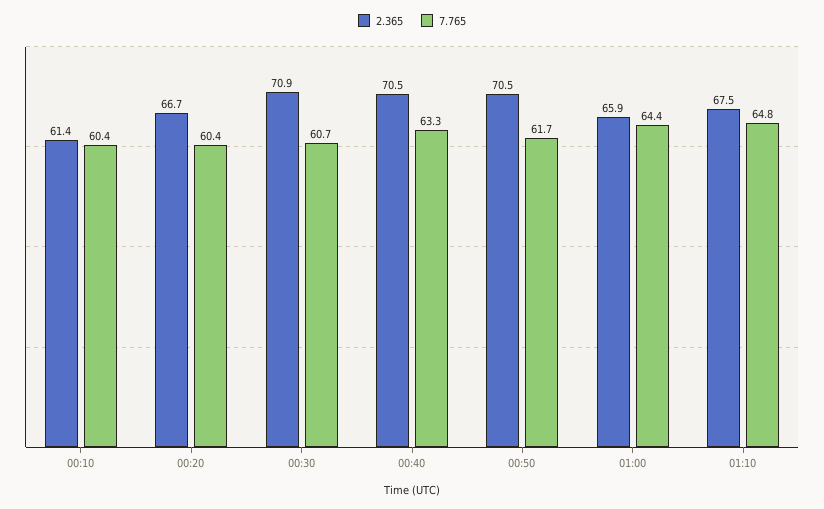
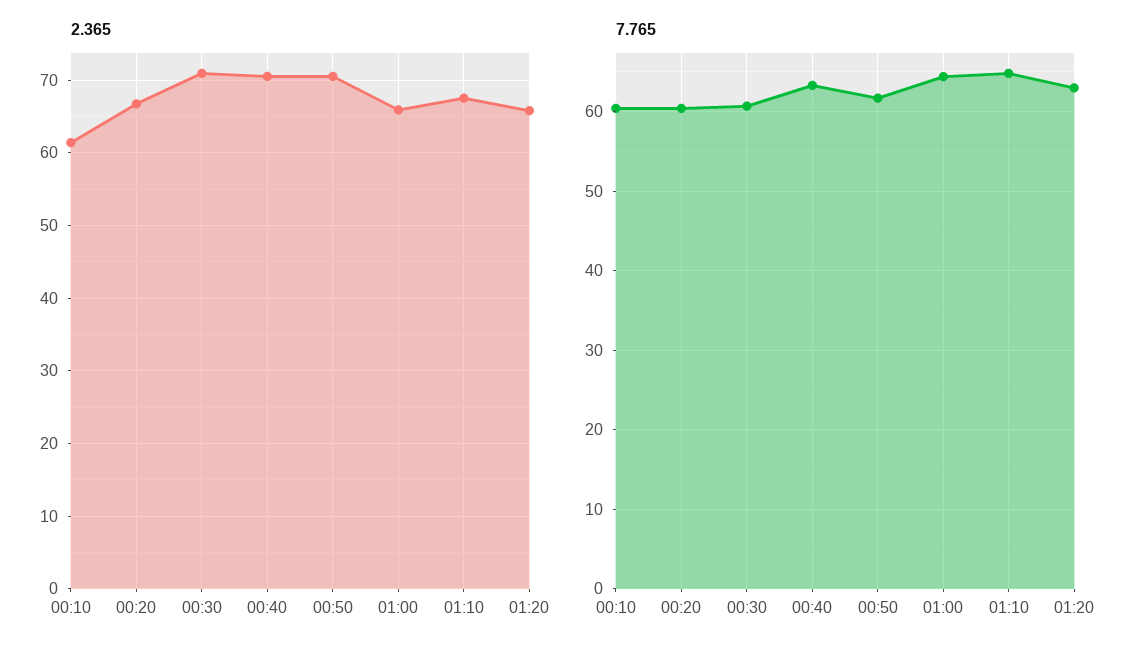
2.365, 01:20: none -> 66
7.765, 01:20: none -> 63

